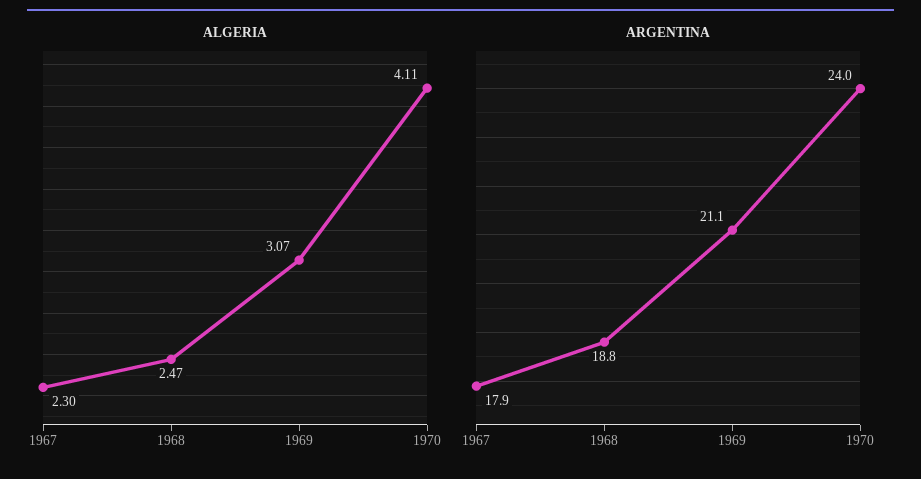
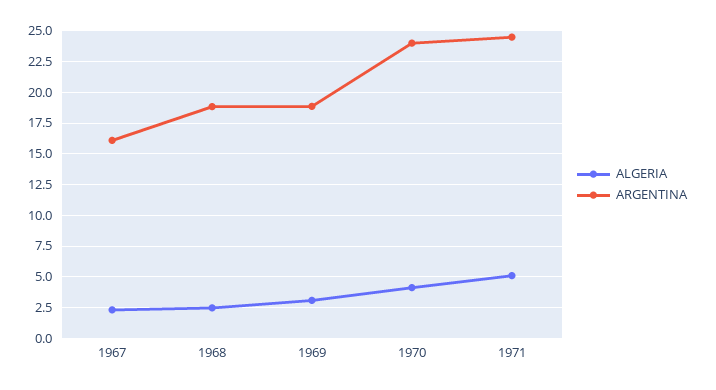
ARGENTINA, 1967: 17.9 -> 16
ARGENTINA, 1969: 21.1 -> 19
ALGERIA, 1971: none -> 5
ARGENTINA, 1971: none -> 24.5

